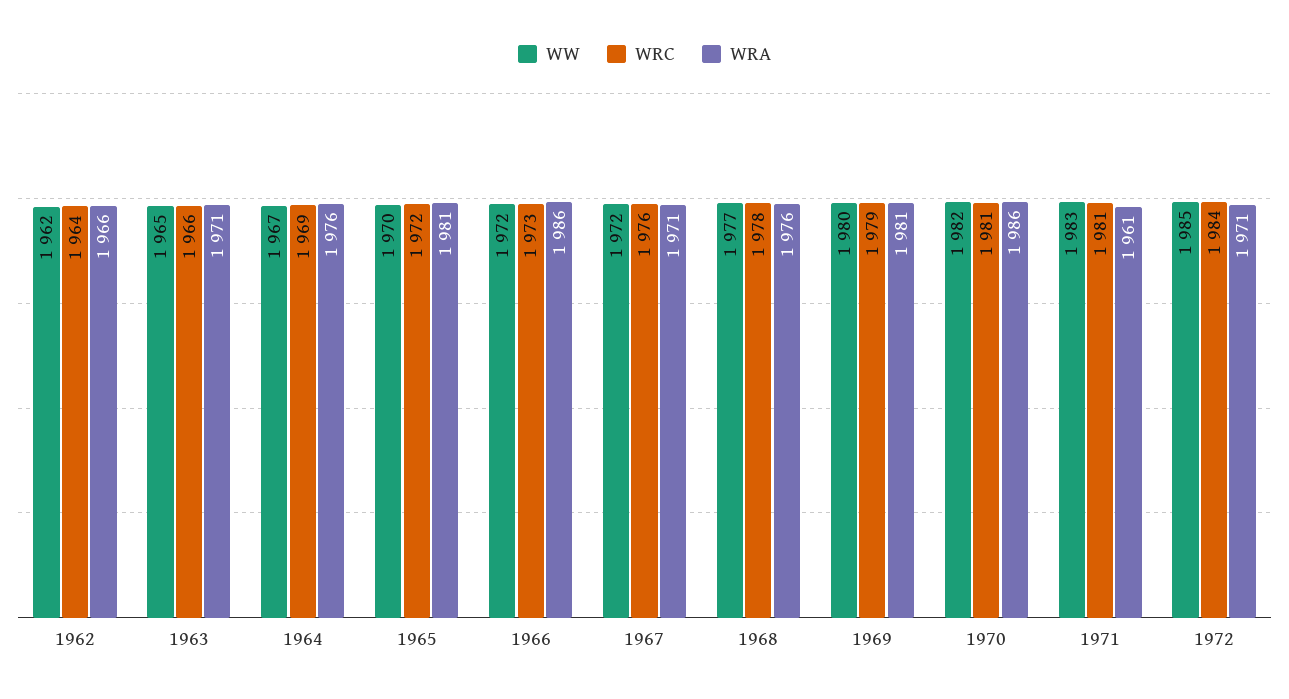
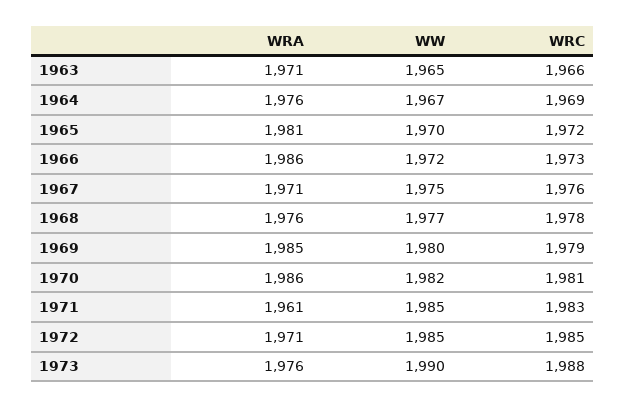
WW, 1962: 1962 -> none
WRC, 1962: 1964 -> none
WRA, 1962: 1966 -> none
WW, 1967: 1972 -> 1975
WRA, 1969: 1981 -> 1985
WW, 1971: 1983 -> 1985
WRC, 1971: 1981 -> 1983
WRC, 1972: 1984 -> 1985
WRA, 1973: none -> 1976
WW, 1973: none -> 1990
WRC, 1973: none -> 1988

